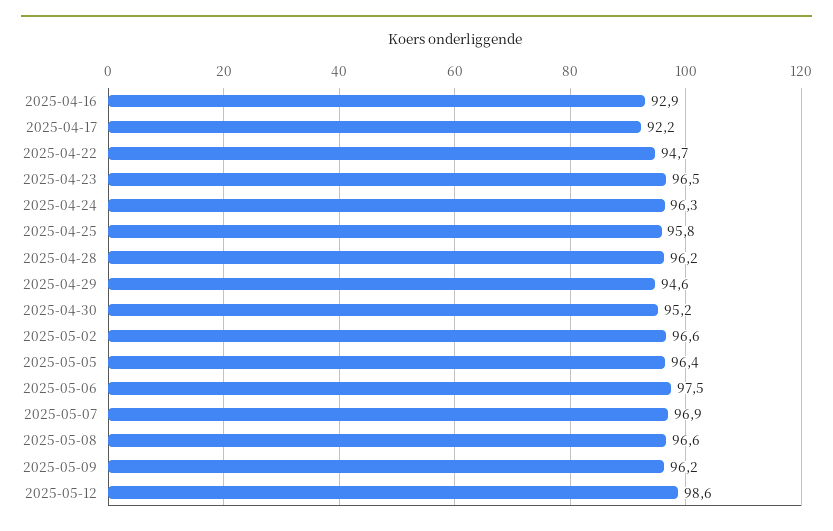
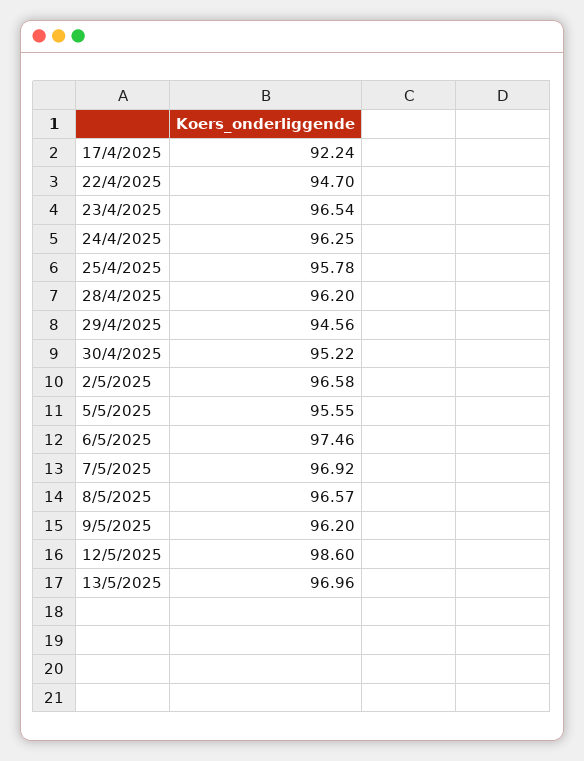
2025-04-16: 92.9 -> none
2025-05-05: 96.4 -> 95.55
13/5/2025: none -> 96.96

